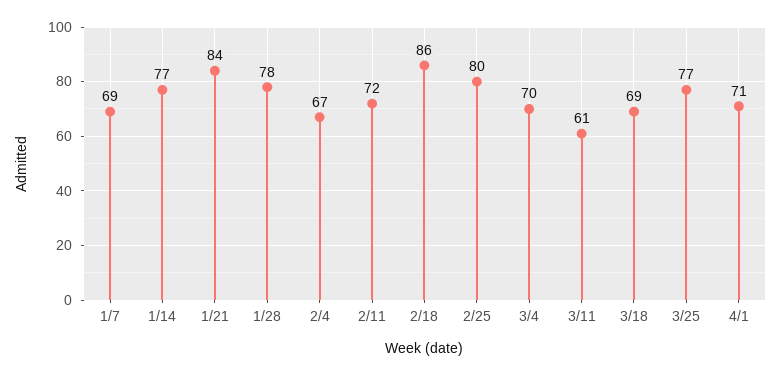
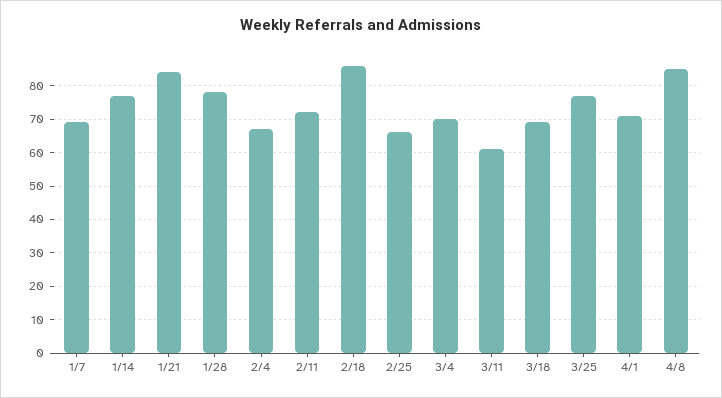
2/25: 80 -> 65
4/8: none -> 85

